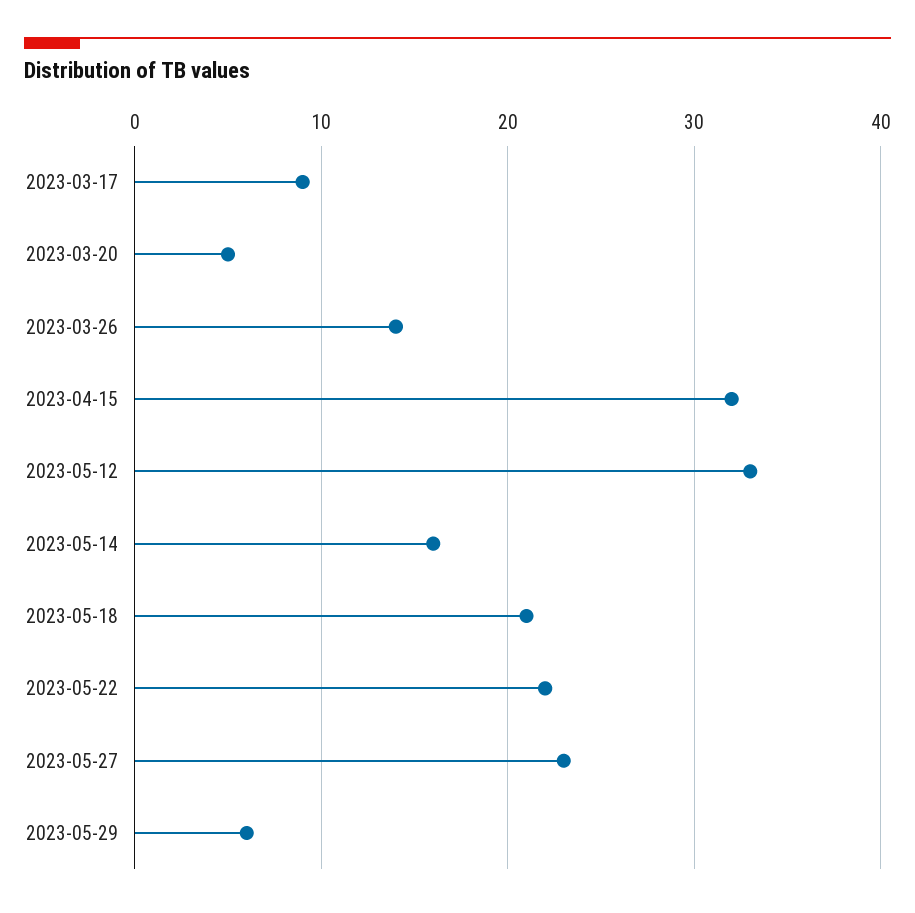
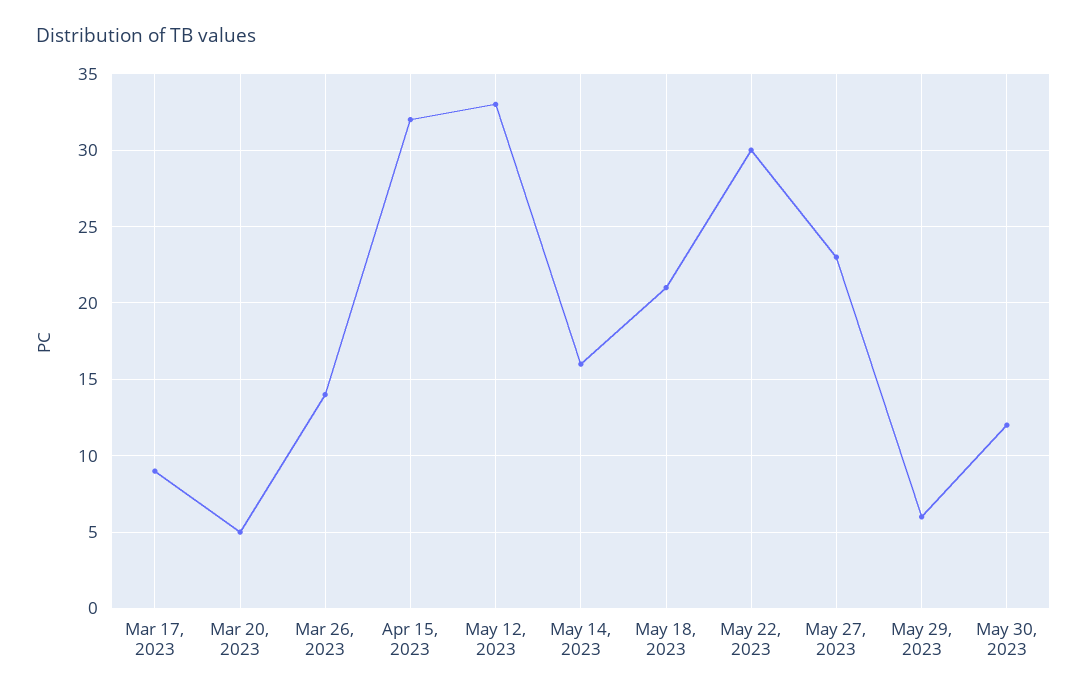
2023-05-22: 22 -> 30
May 30, 2023: none -> 12

